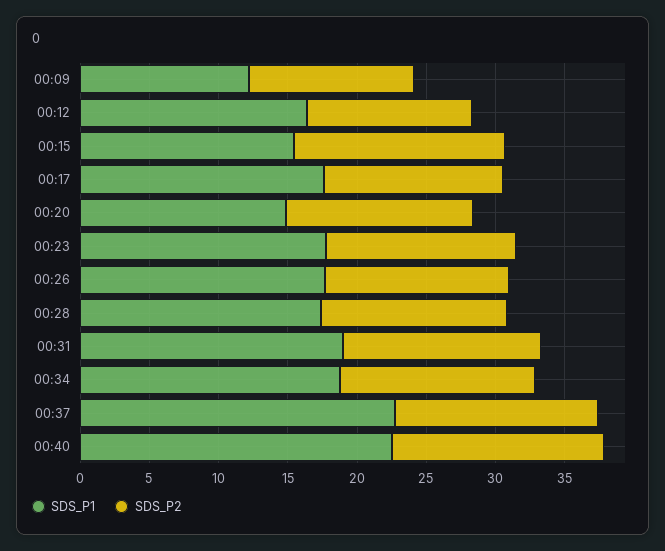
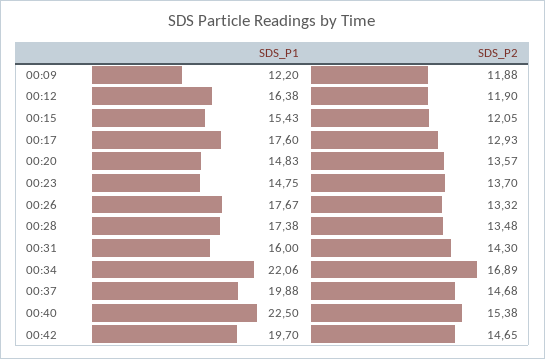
SDS_P2, 00:15: 15 -> 12.05
SDS_P1, 00:23: 18 -> 14.75
SDS_P1, 00:31: 19 -> 16
SDS_P1, 00:34: 19 -> 22.06
SDS_P2, 00:34: 14 -> 16.89
SDS_P1, 00:37: 23 -> 19.88
SDS_P1, 00:42: none -> 19.7
SDS_P2, 00:42: none -> 14.65

